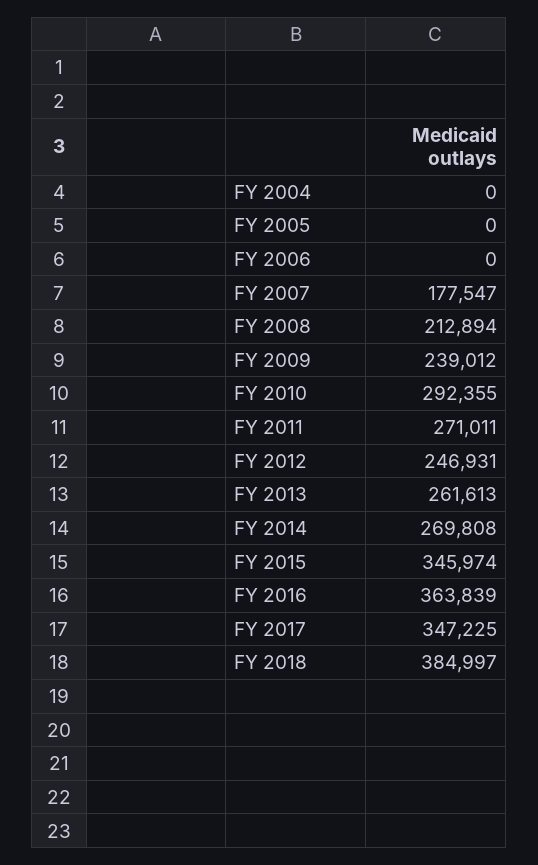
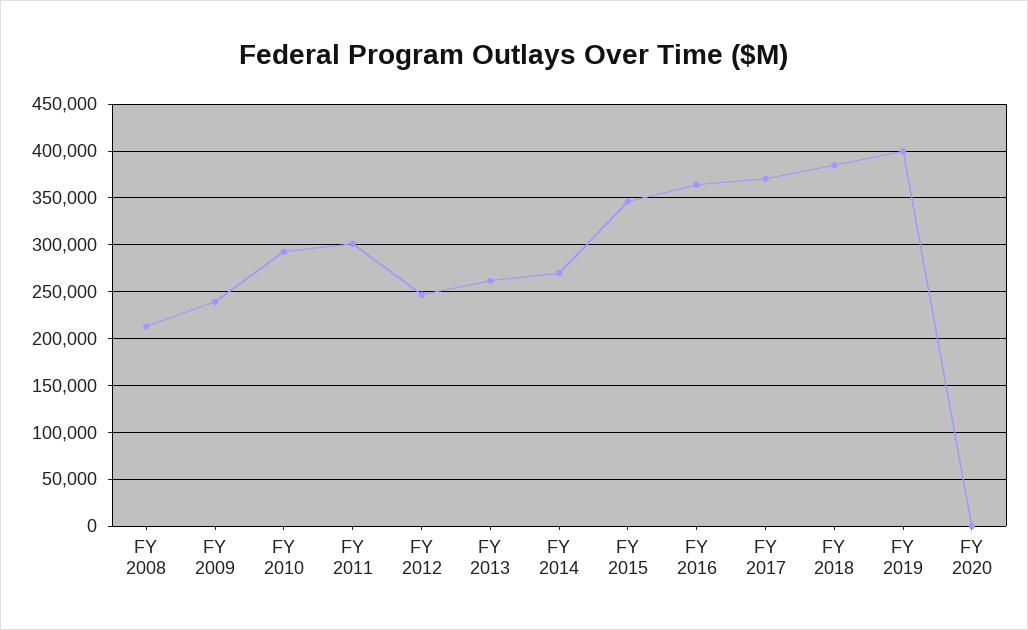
FY 2004: 0 -> none
FY 2005: 0 -> none
FY 2006: 0 -> none
FY 2007: 177547 -> none
FY 2011: 271011 -> 300000
FY 2017: 347225 -> 370000
FY 2019: none -> 400000
FY 2020: none -> 0

